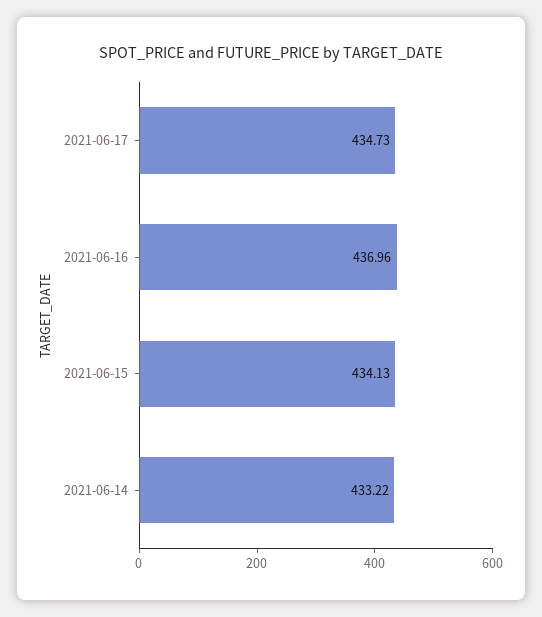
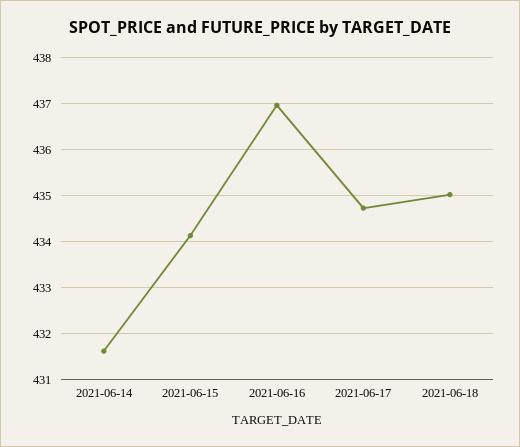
2021-06-14: 433.22 -> 431.6
2021-06-18: none -> 435

